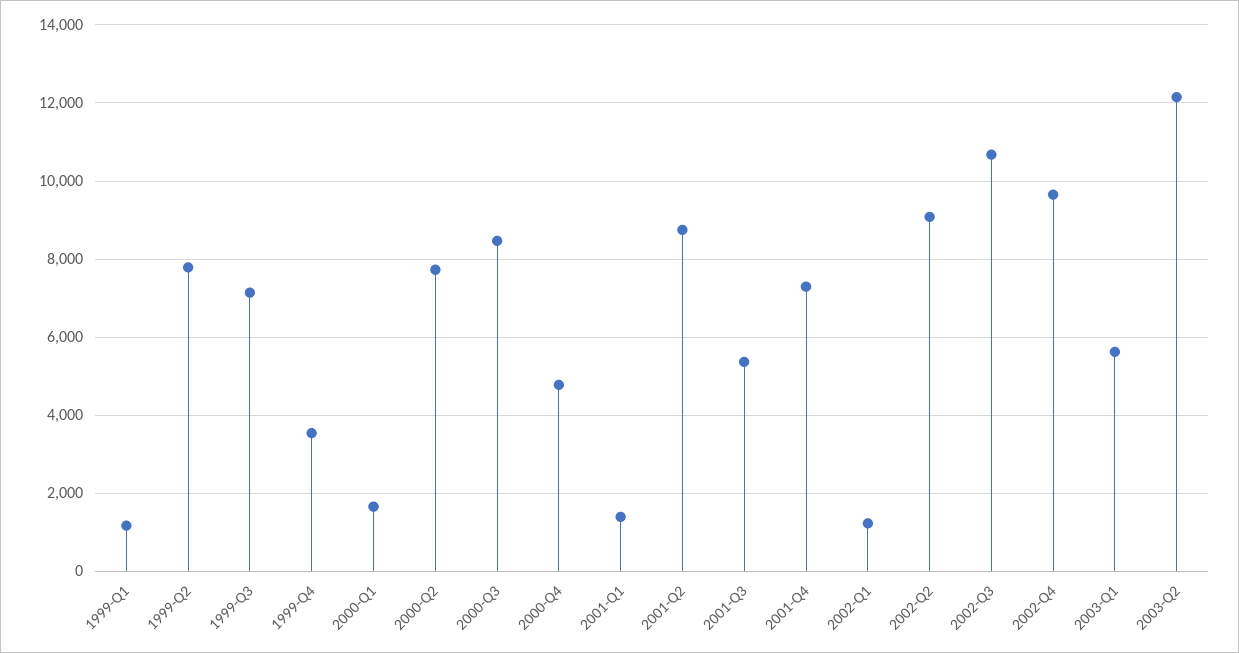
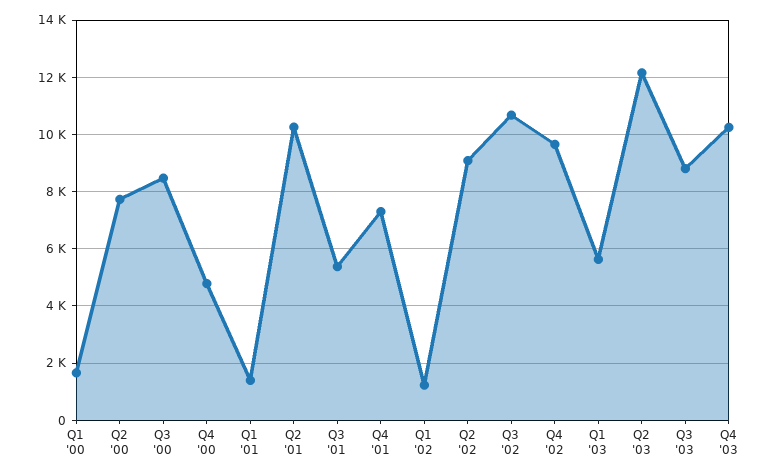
1999-Q1: 1200 -> none
1999-Q2: 7800 -> none
1999-Q3: 7200 -> none
1999-Q4: 3600 -> none
2001-Q2: 8800 -> 10250
Q3 '03: none -> 8750
Q4 '03: none -> 10250

